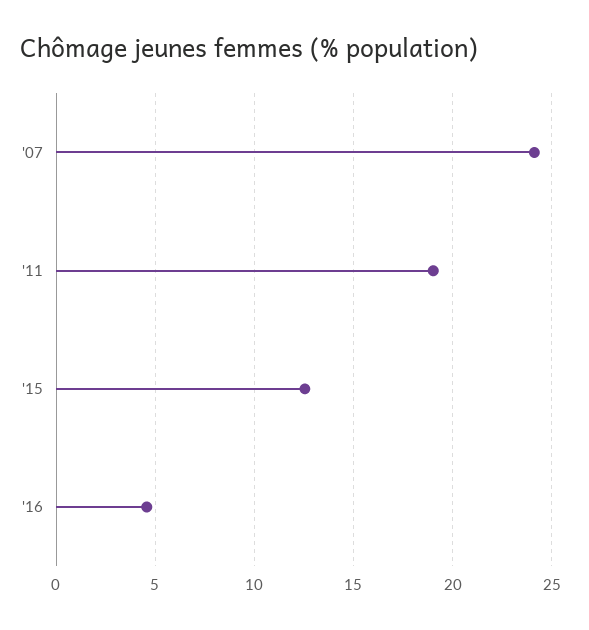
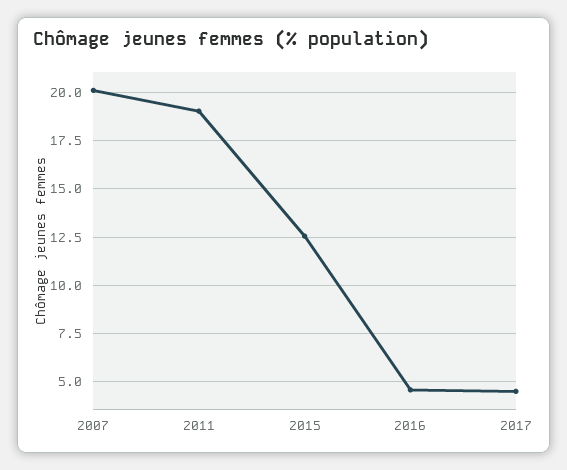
'07: 24 -> 20
2017: none -> 4.5

